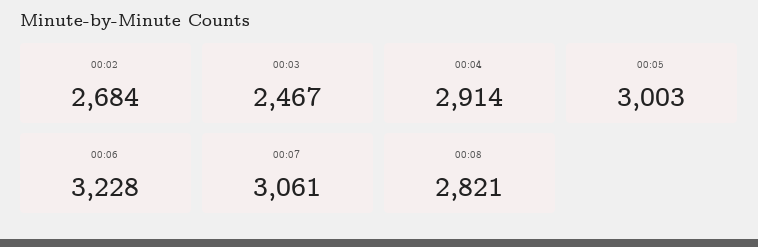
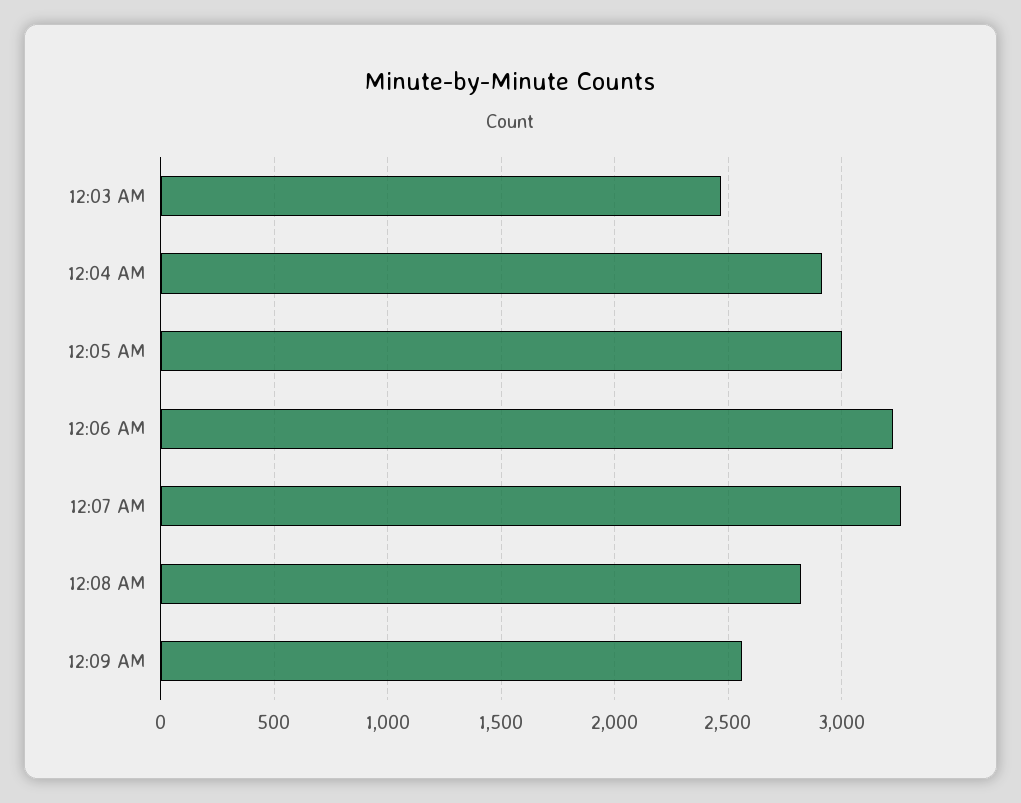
00:02: 2684 -> none
00:07: 3061 -> 3250
12:09 AM: none -> 2550

